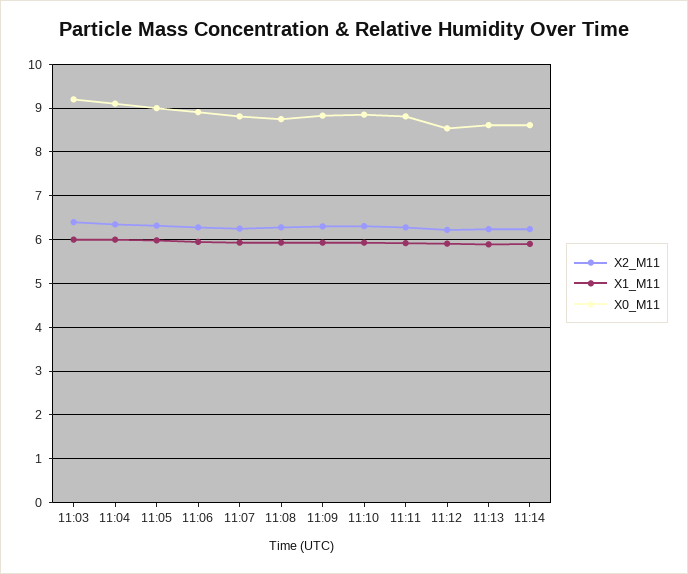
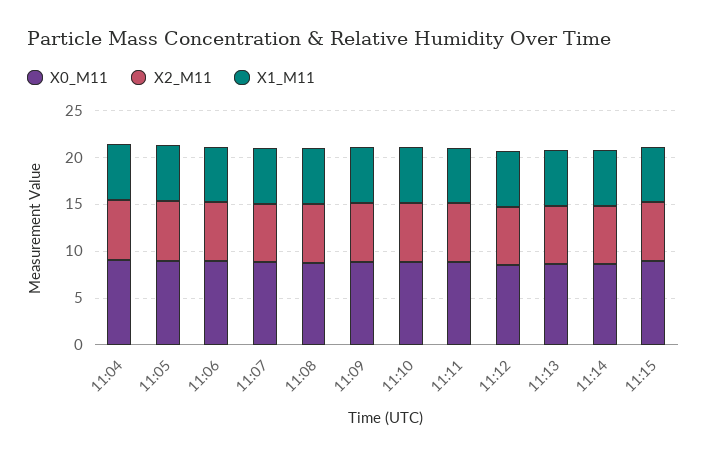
X2_M11, 11:03: 6.4 -> none
X1_M11, 11:03: 6 -> none
X0_M11, 11:03: 9.2 -> none
X0_M11, 11:15: none -> 9
X2_M11, 11:15: none -> 6
X1_M11, 11:15: none -> 6

